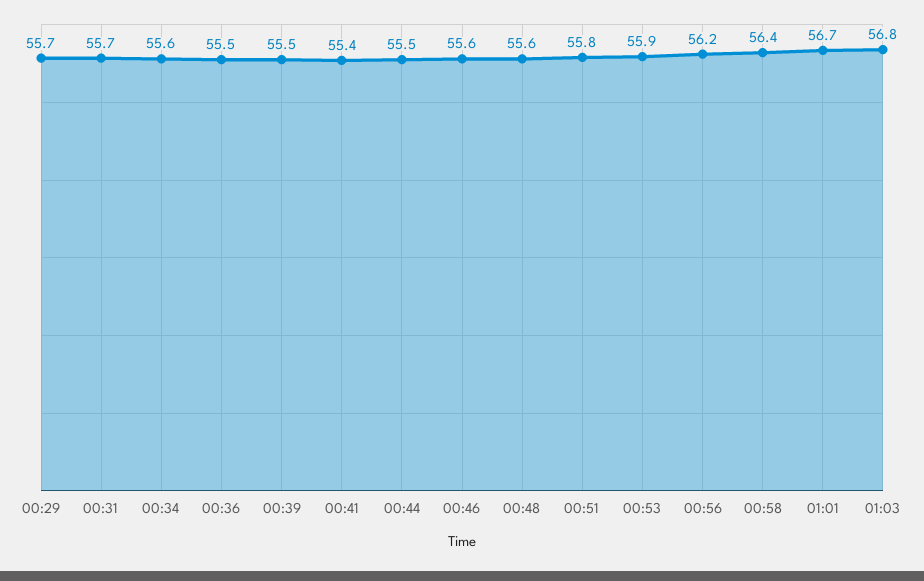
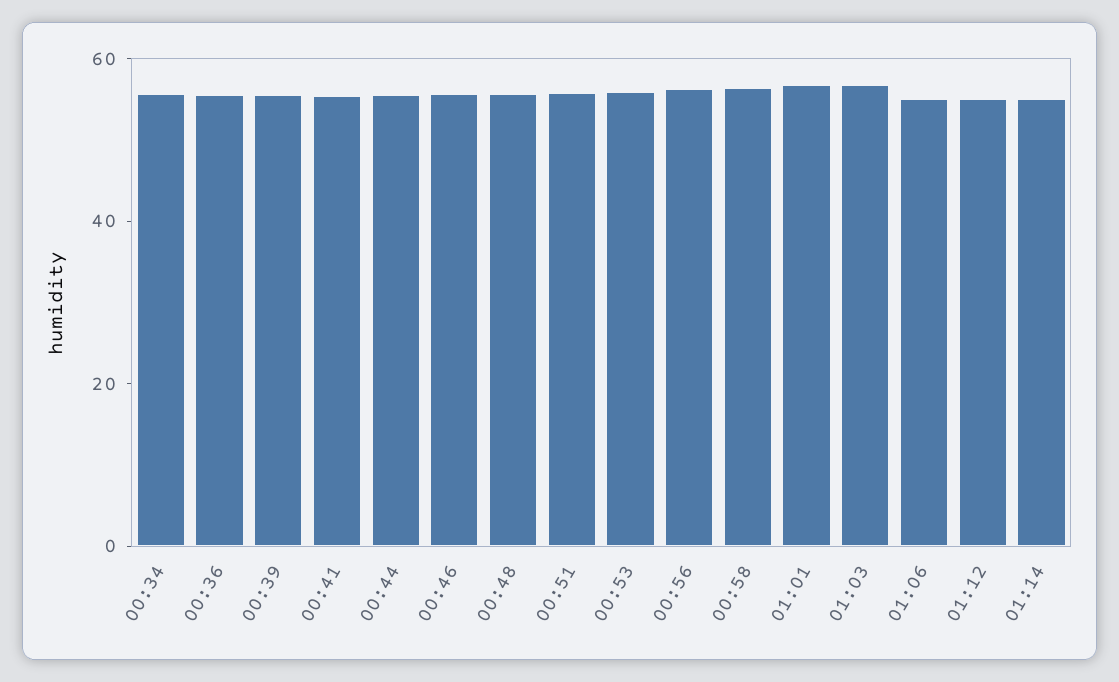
00:29: 55.7 -> none
00:31: 55.7 -> none
01:06: none -> 55
01:12: none -> 55
01:14: none -> 55

